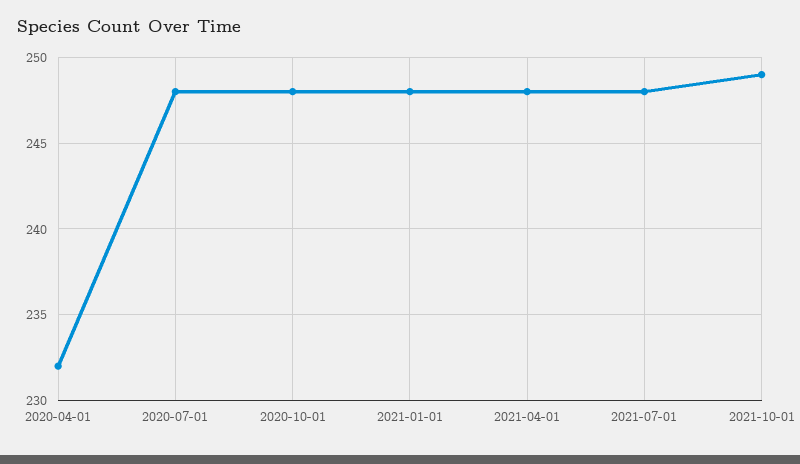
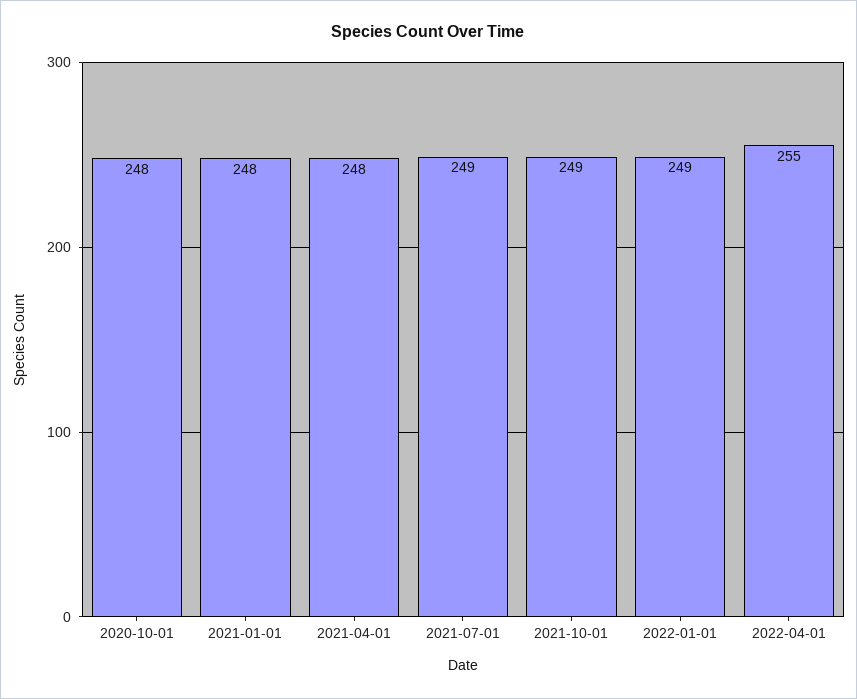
2020-04-01: 232 -> none
2020-07-01: 248 -> none
2021-07-01: 248 -> 249
2022-01-01: none -> 249
2022-04-01: none -> 255

